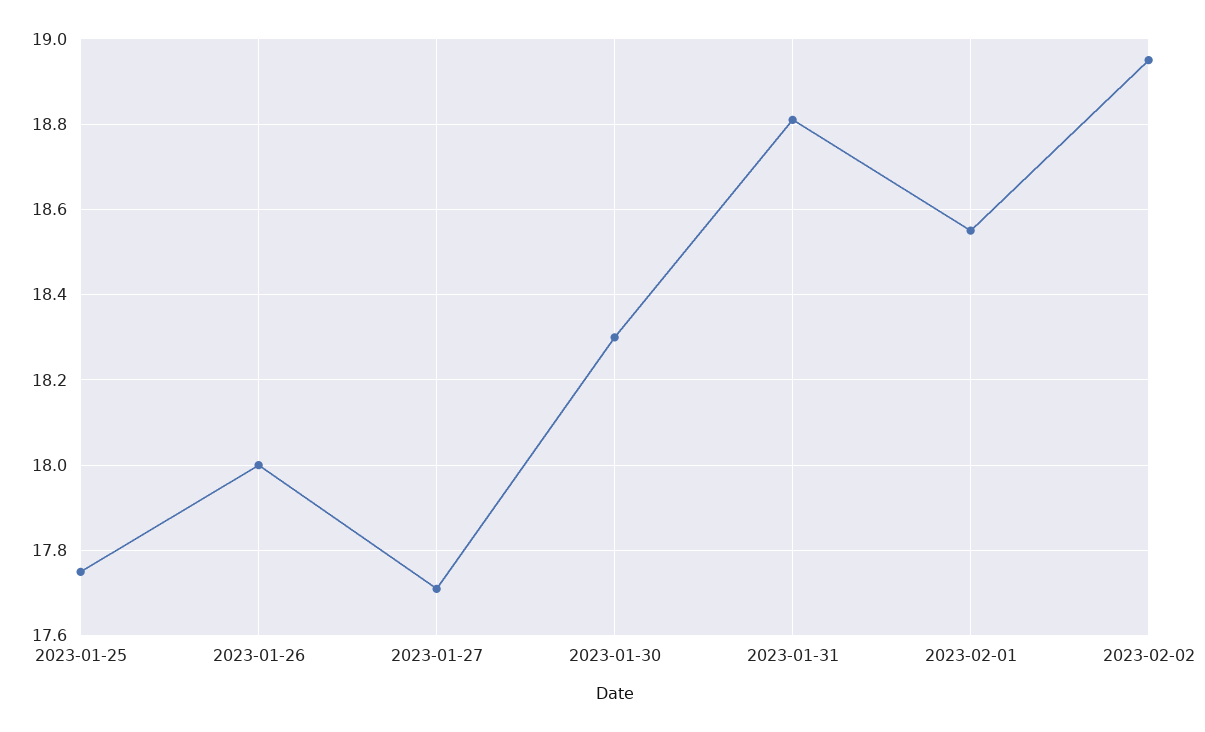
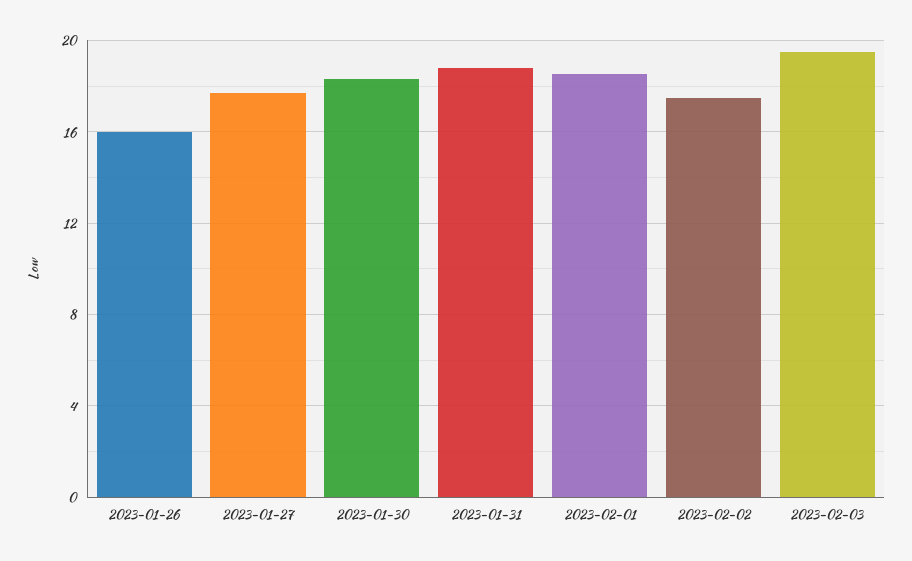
2023-01-25: 17.75 -> none
2023-01-26: 18 -> 16
2023-02-02: 18.95 -> 17.5
2023-02-03: none -> 19.5

